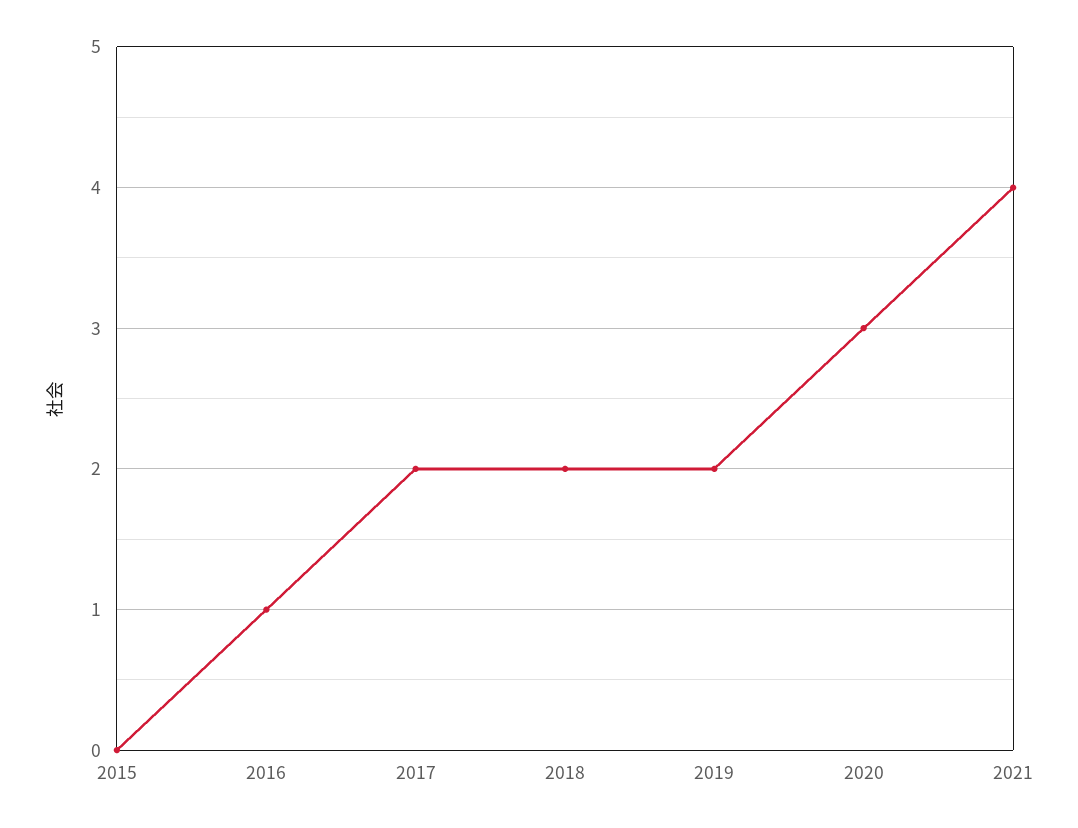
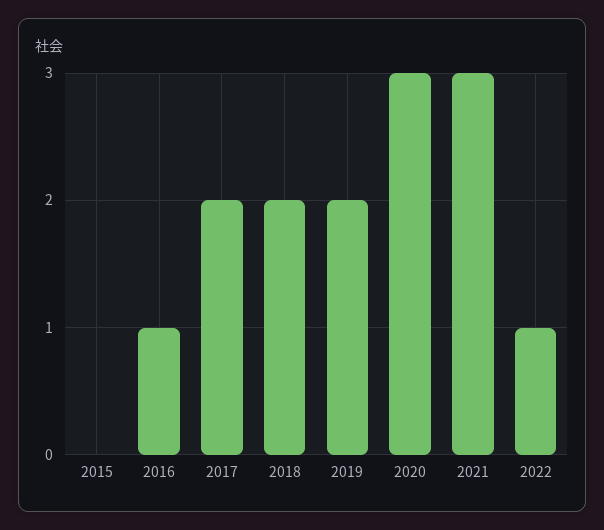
2021: 4 -> 3
2022: none -> 1

